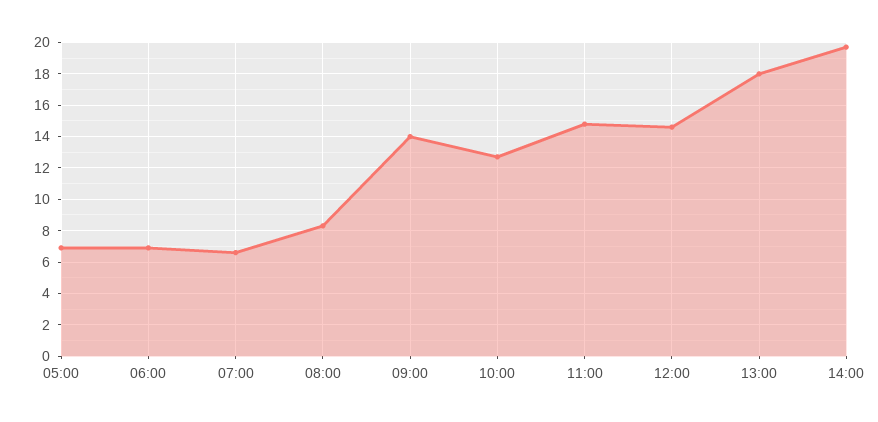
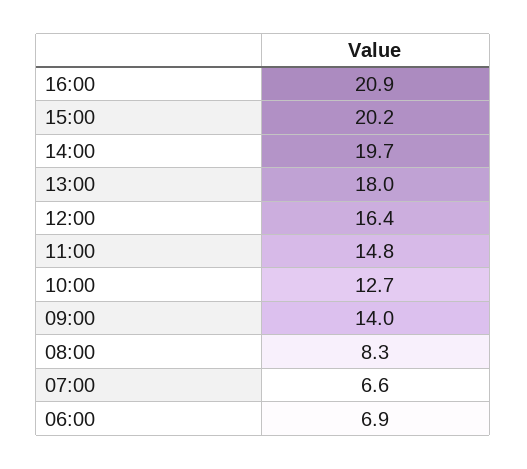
05:00: 7 -> none
12:00: 14.5 -> 16.4
16:00: none -> 20.9
15:00: none -> 20.2

